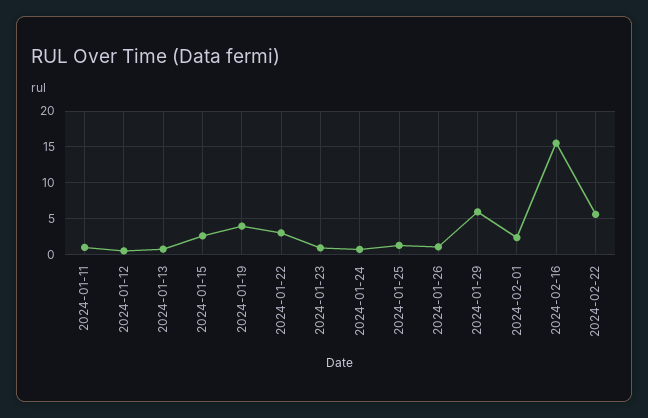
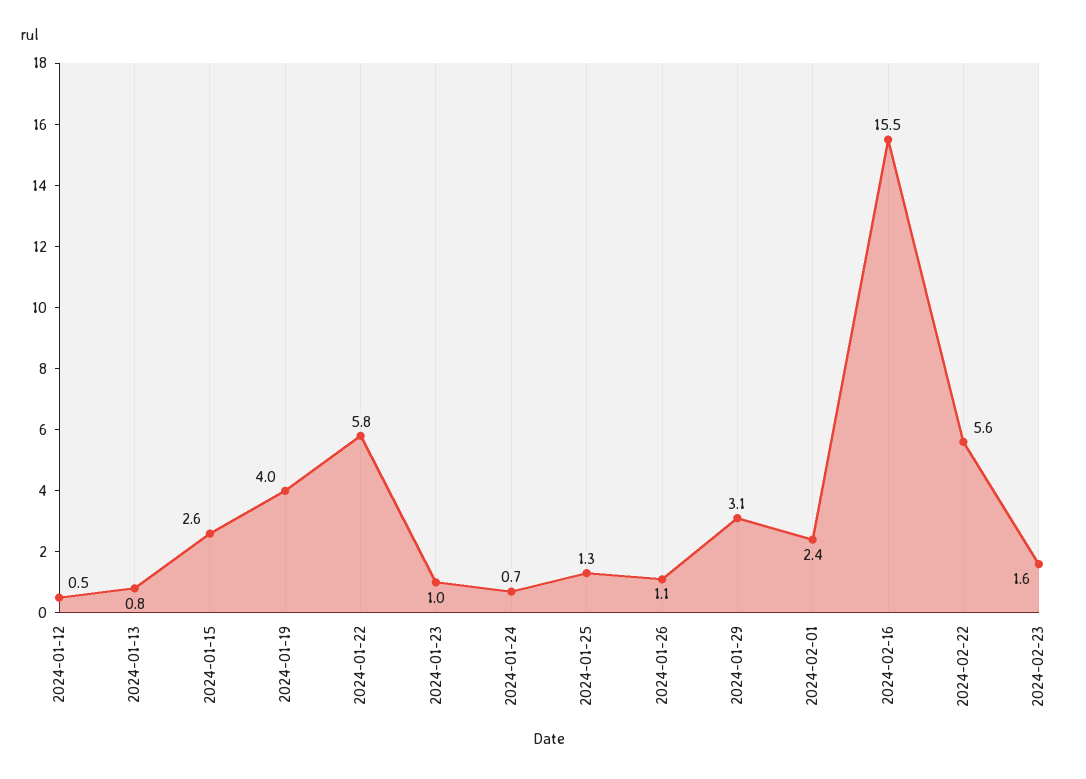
2024-01-11: 1 -> none
2024-01-22: 3 -> 5.8
2024-01-29: 6 -> 3.1
2024-02-23: none -> 1.6

